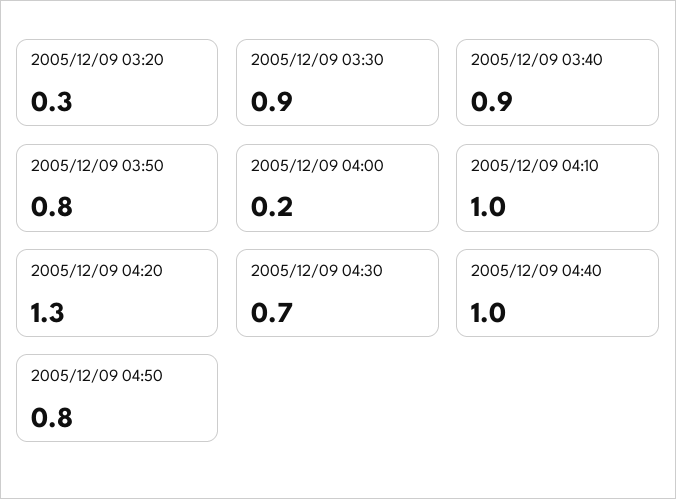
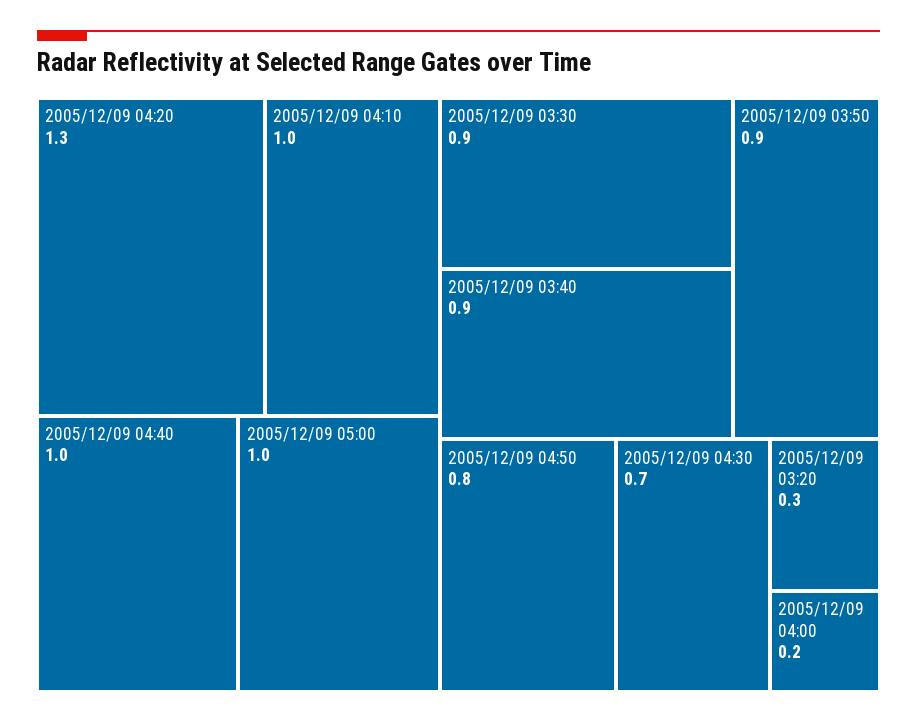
2005/12/09 03:50: 0.8 -> 0.9
2005/12/09 05:00: none -> 1

